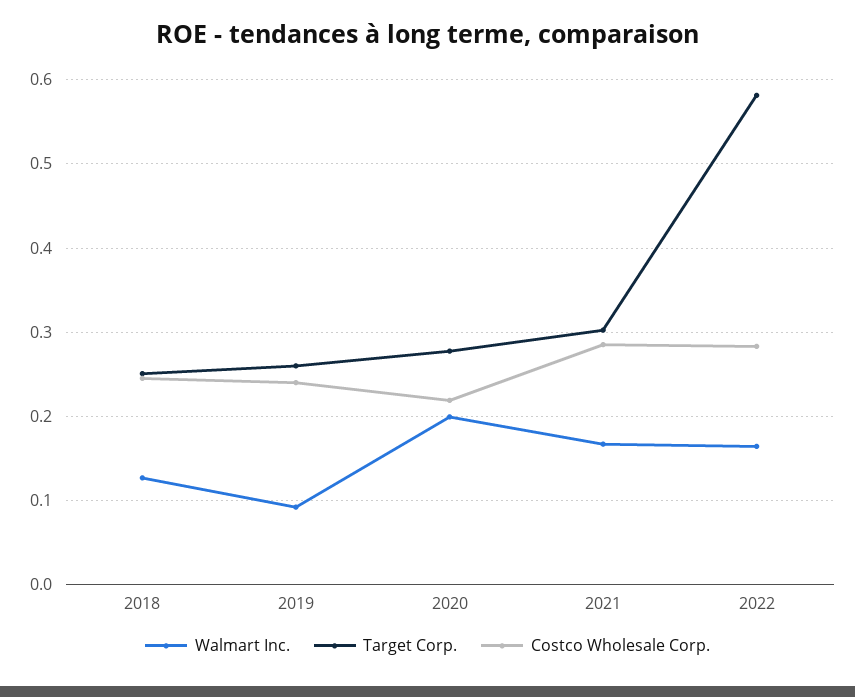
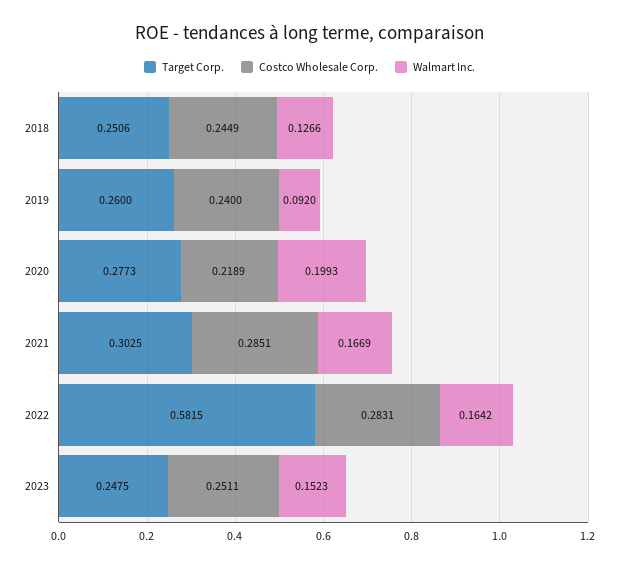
Target Corp., 2023: none -> 0.2475
Costco Wholesale Corp., 2023: none -> 0.2511
Walmart Inc., 2023: none -> 0.1523

